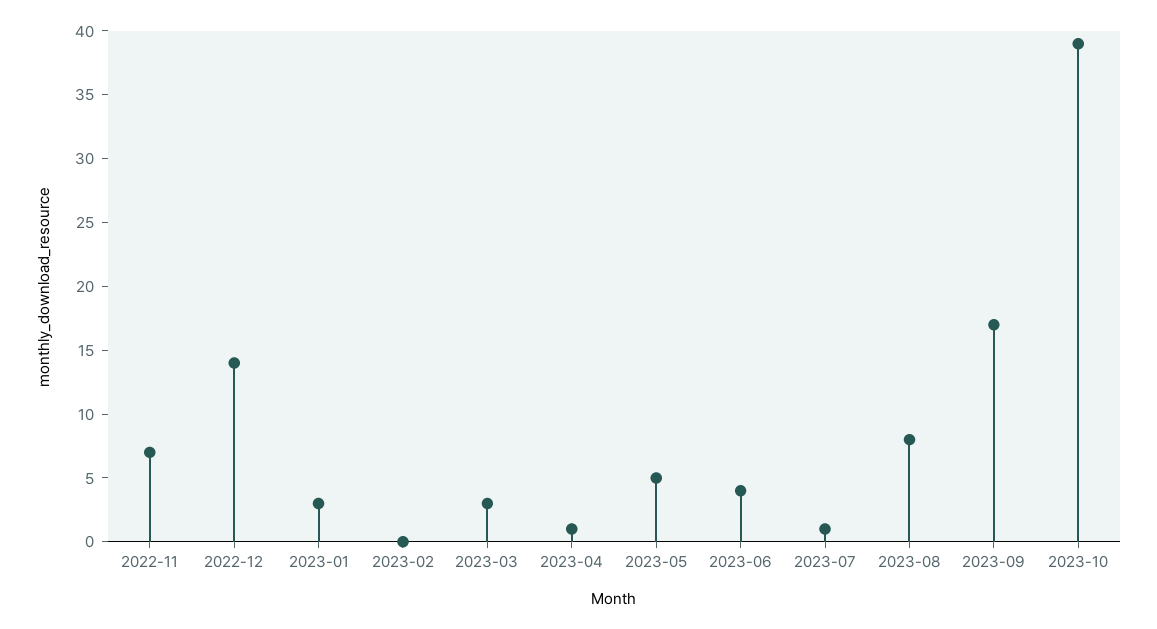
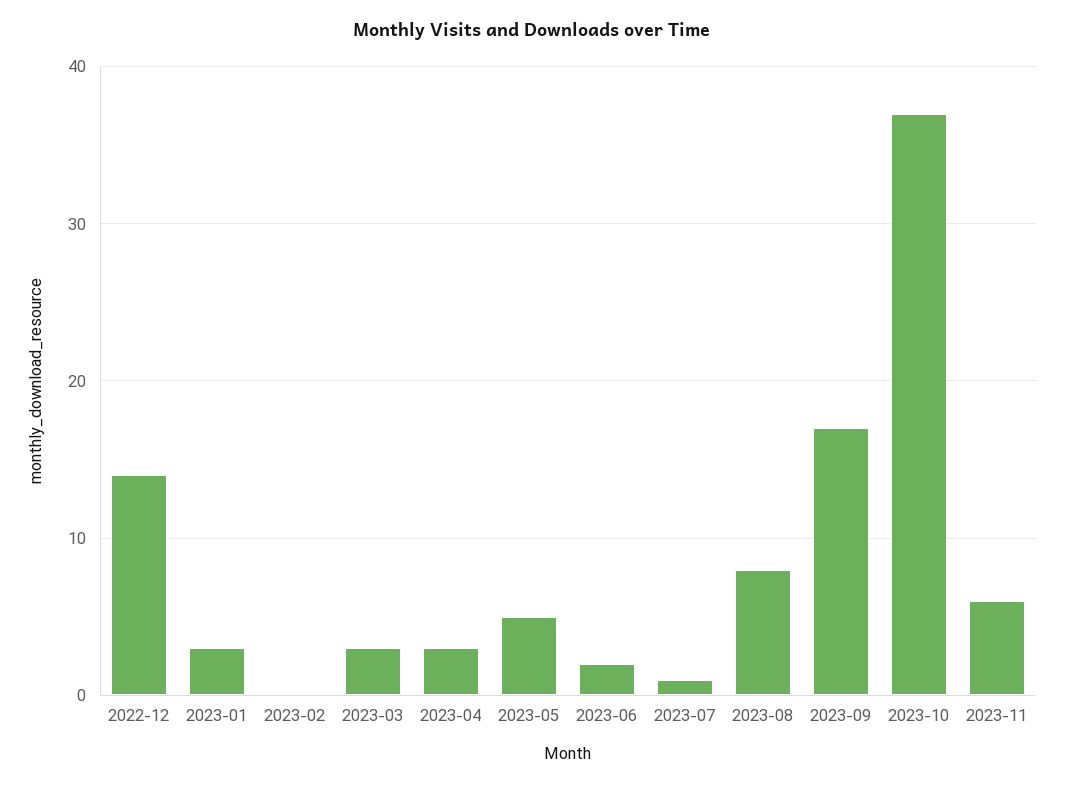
2022-11: 7 -> none
2023-04: 1 -> 3
2023-06: 4 -> 2
2023-10: 39 -> 37
2023-11: none -> 6

